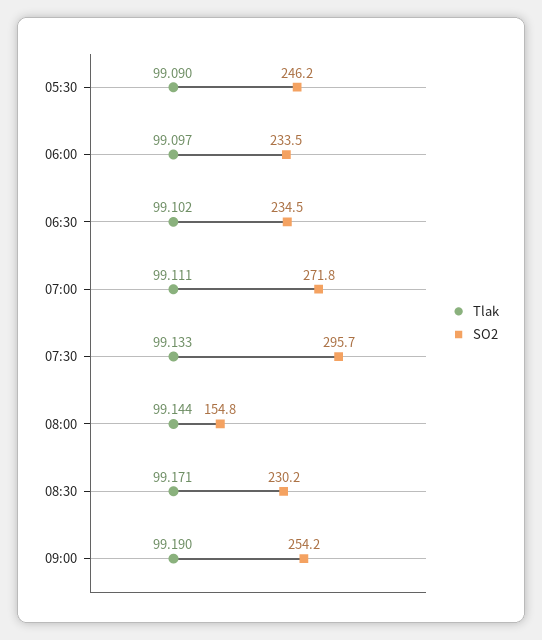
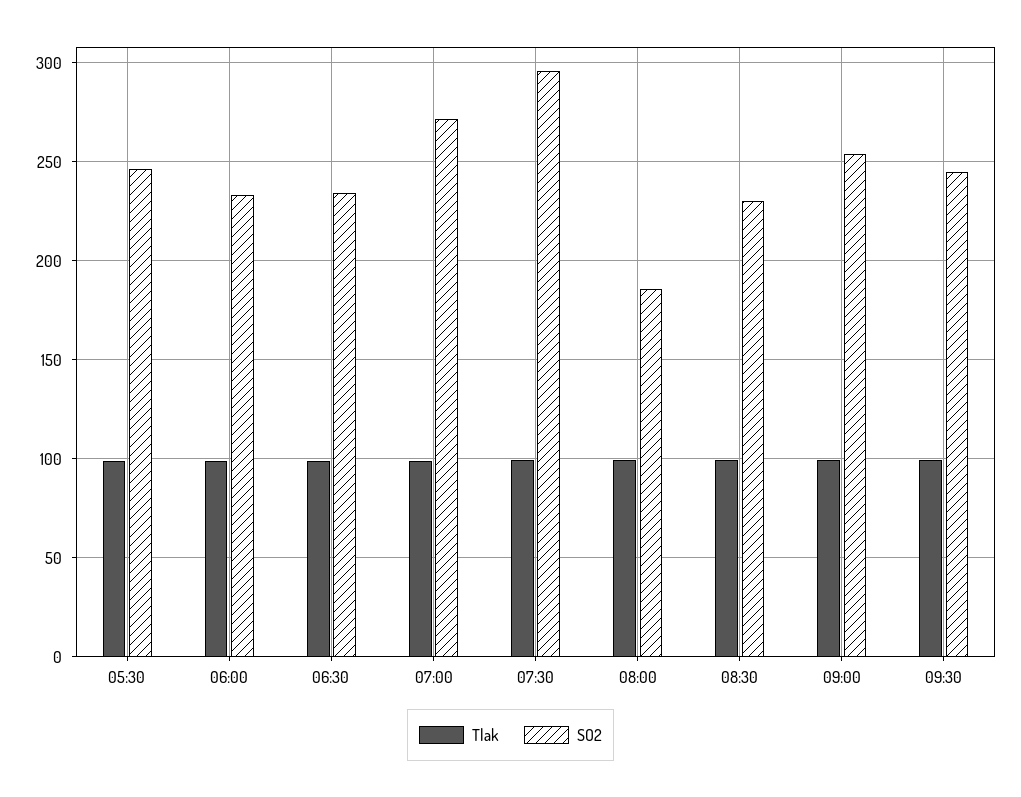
SO2, 08:00: 154.8 -> 185
Tlak, 09:30: none -> 100
SO2, 09:30: none -> 245

